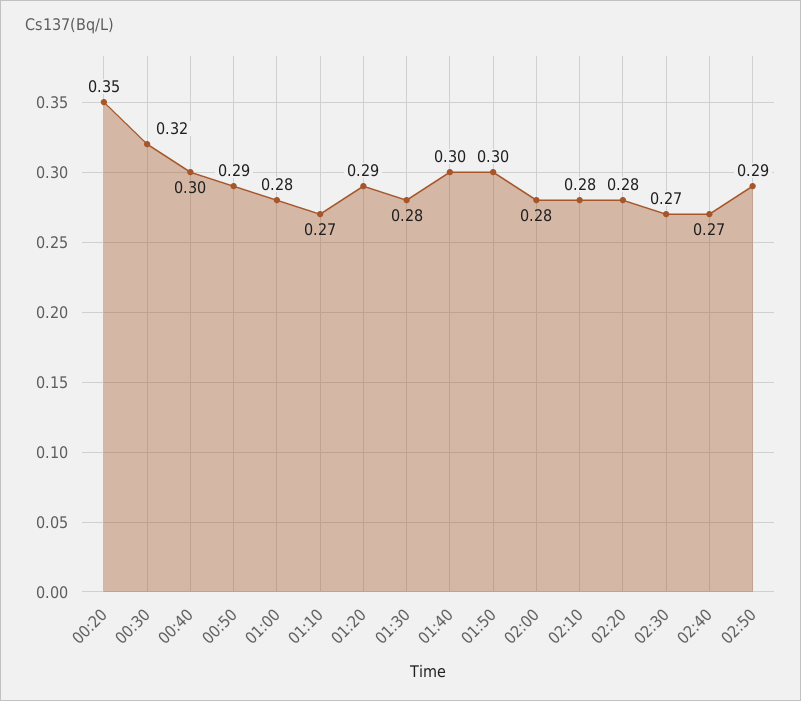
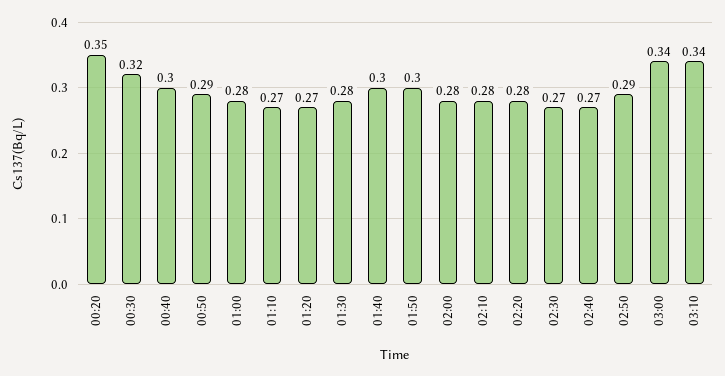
01:20: 0.29 -> 0.27
03:00: none -> 0.34
03:10: none -> 0.34

